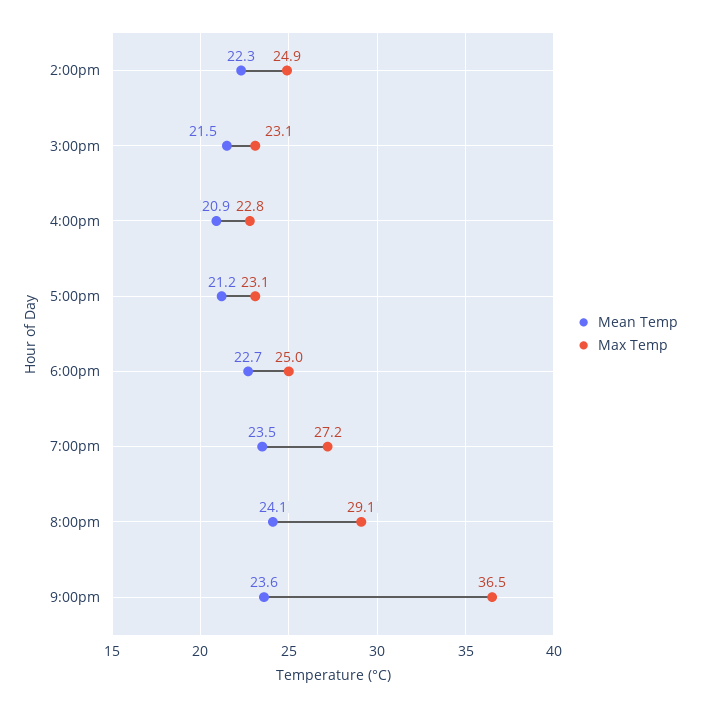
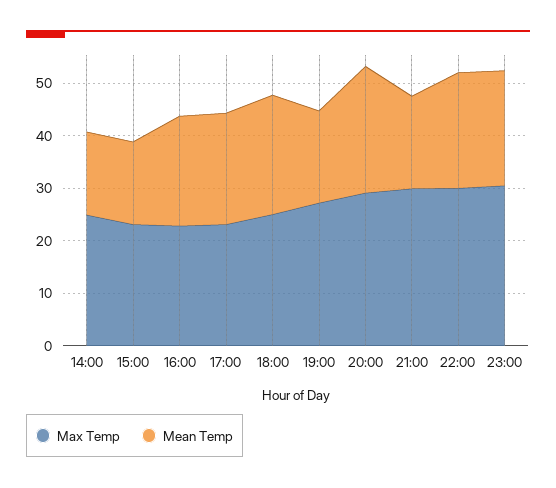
Mean Temp, 2:00pm: 22.3 -> 16
Mean Temp, 3:00pm: 21.5 -> 16
Mean Temp, 7:00pm: 23.5 -> 18
Mean Temp, 9:00pm: 23.6 -> 18
Max Temp, 9:00pm: 36.5 -> 30
Max Temp, 22:00: none -> 30
Mean Temp, 22:00: none -> 22
Max Temp, 23:00: none -> 30
Mean Temp, 23:00: none -> 22

